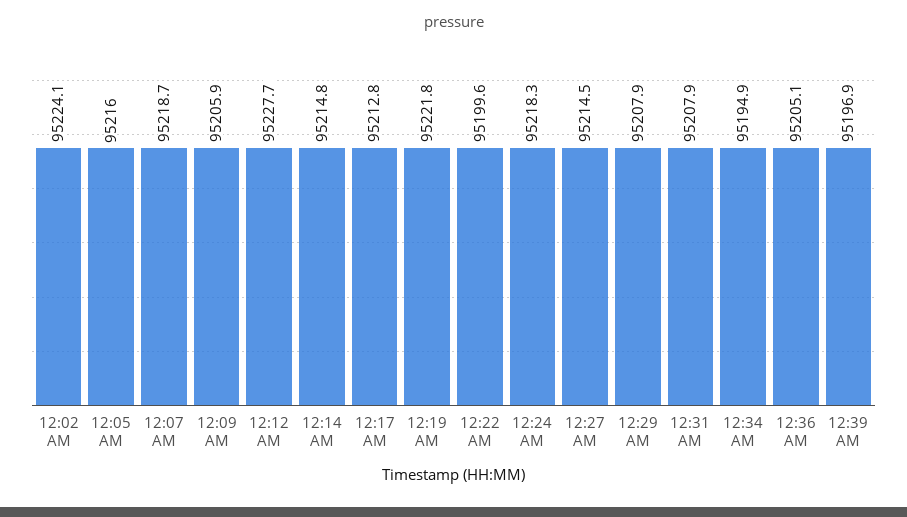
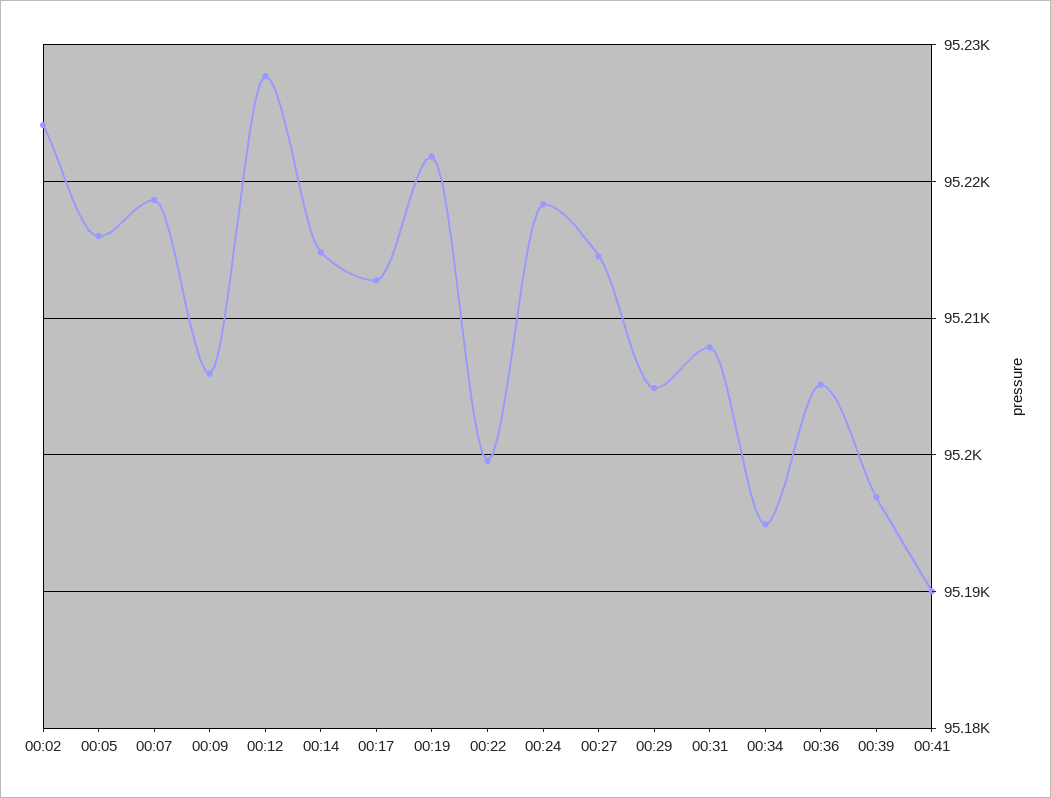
12:29 AM: 95207.9 -> 95205
00:41: none -> 95190

